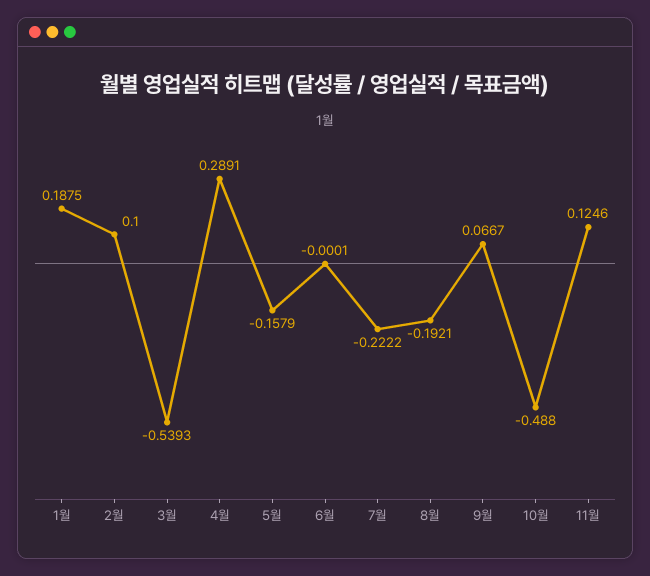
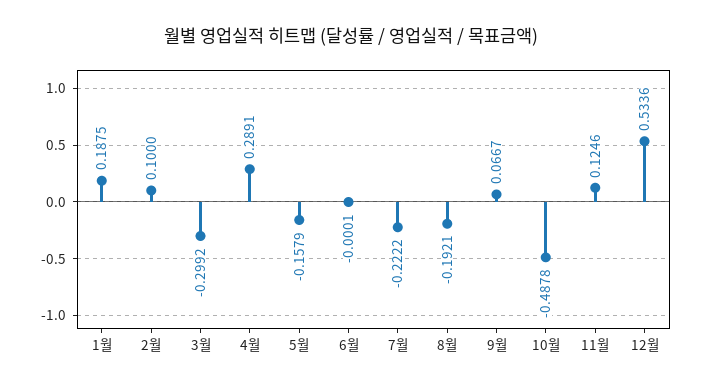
3월: -0.5393 -> -0.2992
10월: -0.488 -> -0.4878
12월: none -> 0.5336

